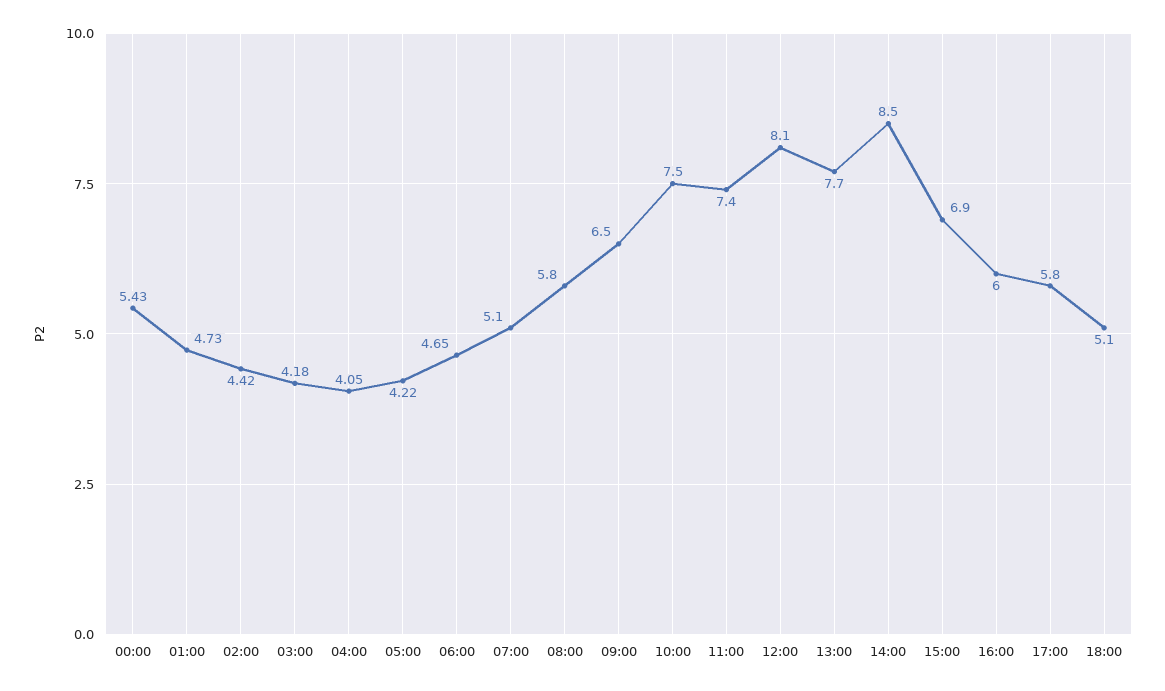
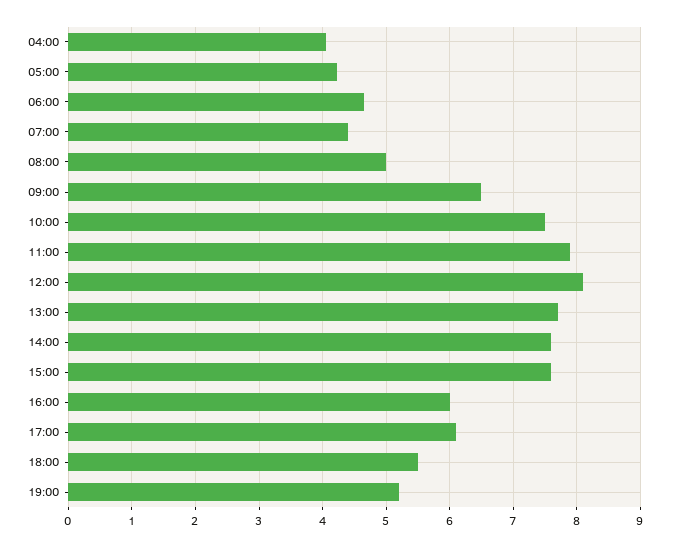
00:00: 5.43 -> none
01:00: 4.73 -> none
02:00: 4.42 -> none
03:00: 4.18 -> none
07:00: 5.1 -> 4.4
08:00: 5.8 -> 5
11:00: 7.4 -> 7.9
14:00: 8.5 -> 7.6
15:00: 6.9 -> 7.6
17:00: 5.8 -> 6.1
18:00: 5.1 -> 5.5
19:00: none -> 5.2

